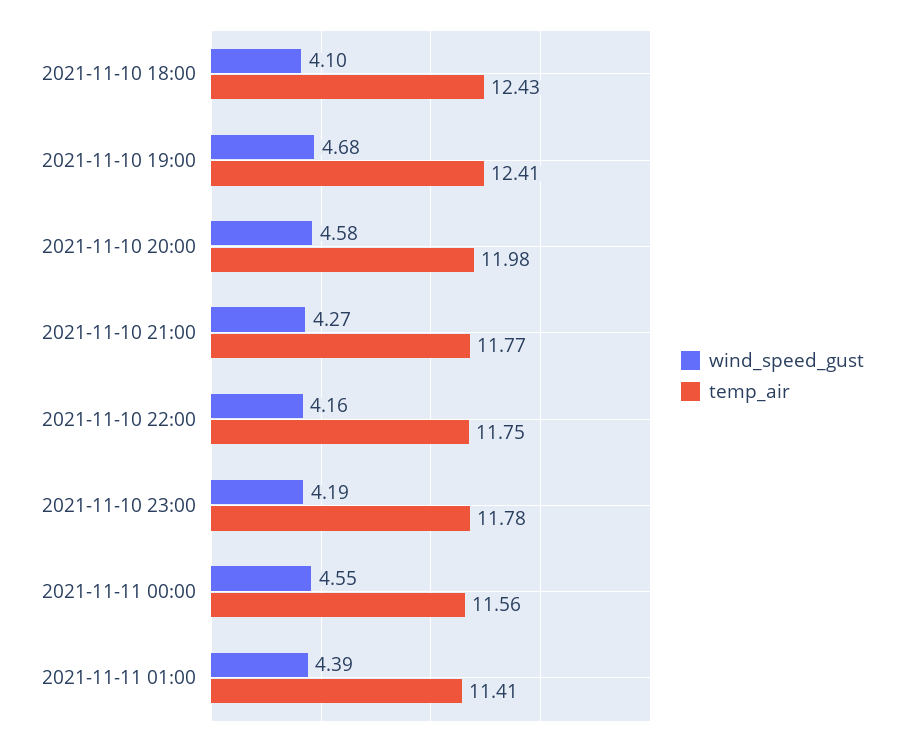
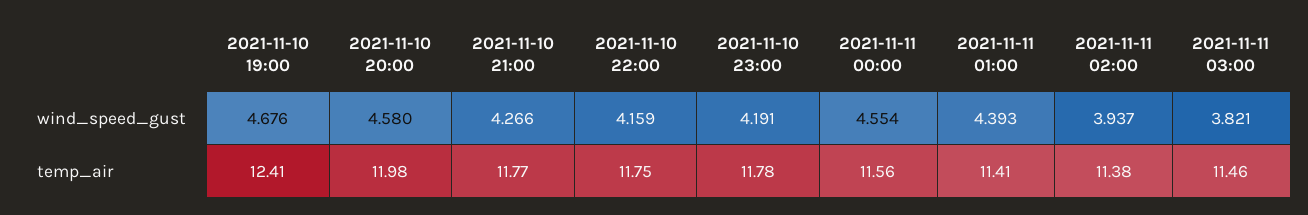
wind_speed_gust, 2021-11-10 18:00: 4.1 -> none
temp_air, 2021-11-10 18:00: 12.43 -> none
wind_speed_gust, 2021-11-11 02:00: none -> 3.937
wind_speed_gust, 2021-11-11 03:00: none -> 3.821
temp_air, 2021-11-11 02:00: none -> 11.38
temp_air, 2021-11-11 03:00: none -> 11.46

